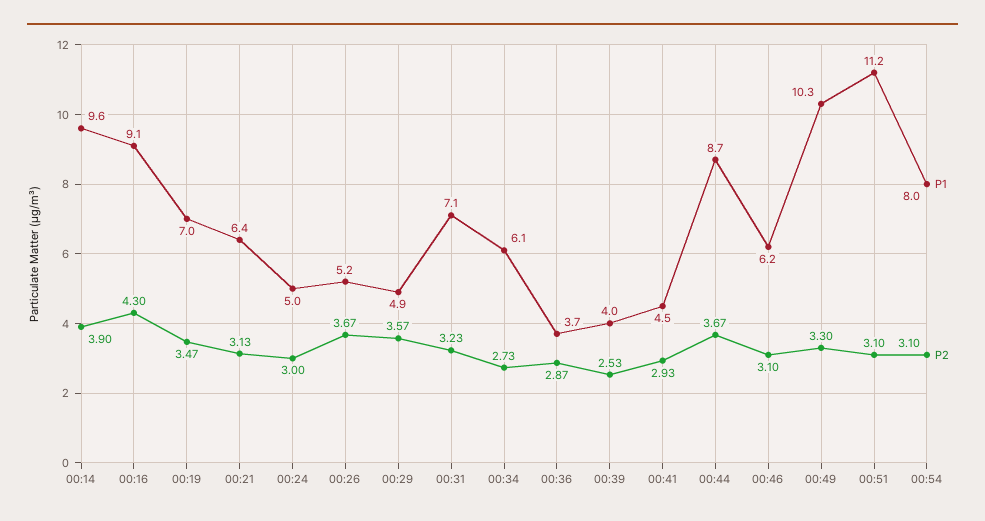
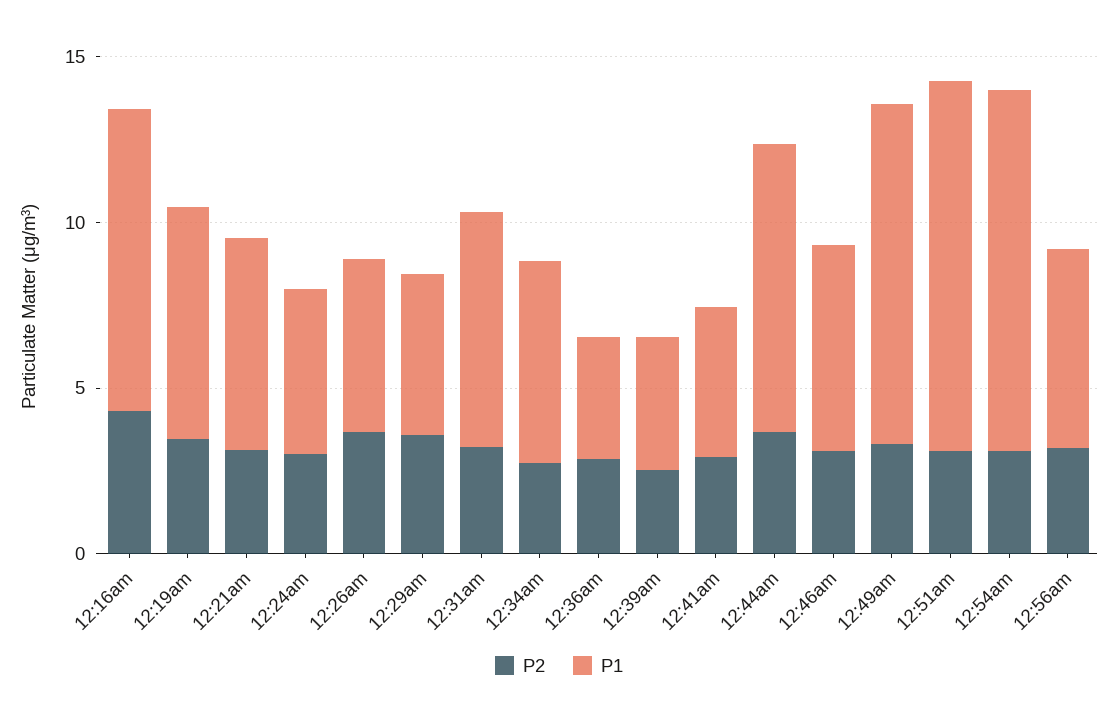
P1, 00:14: 9.6 -> none
P2, 00:14: 3.9 -> none
P1, 00:54: 8 -> 11
P2, 12:56am: none -> 3
P1, 12:56am: none -> 6

